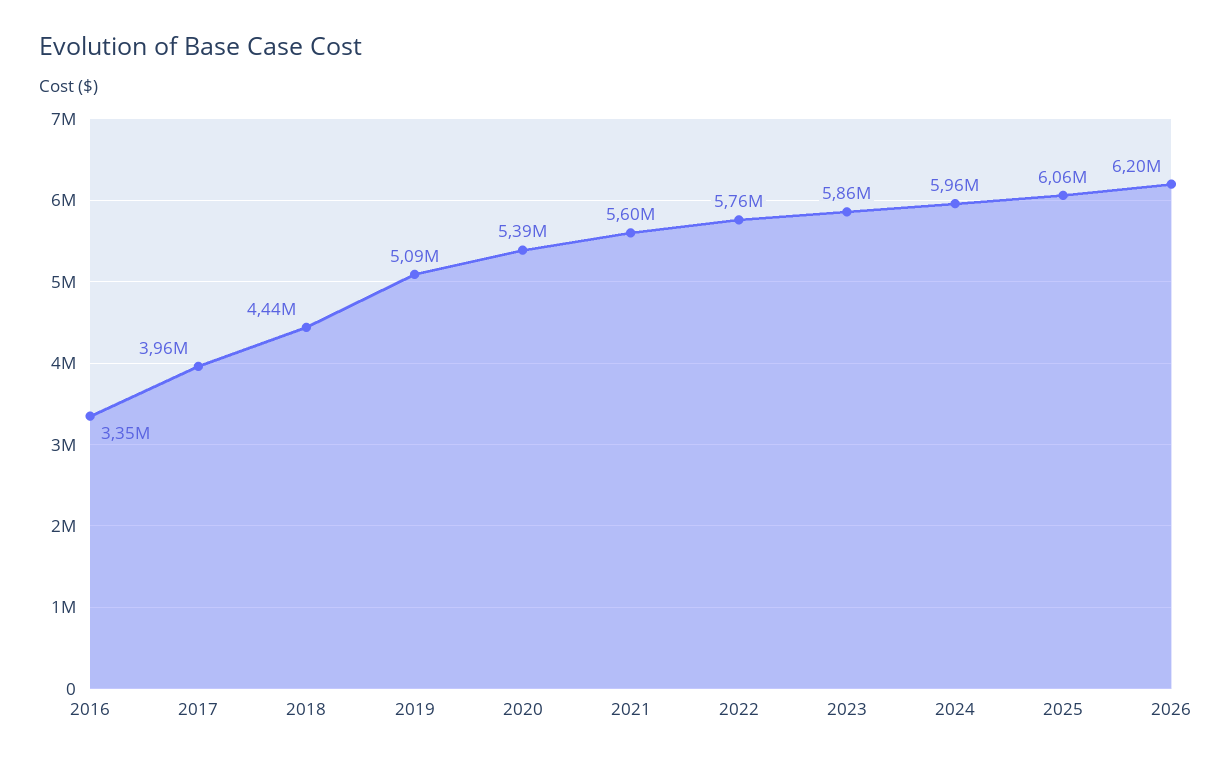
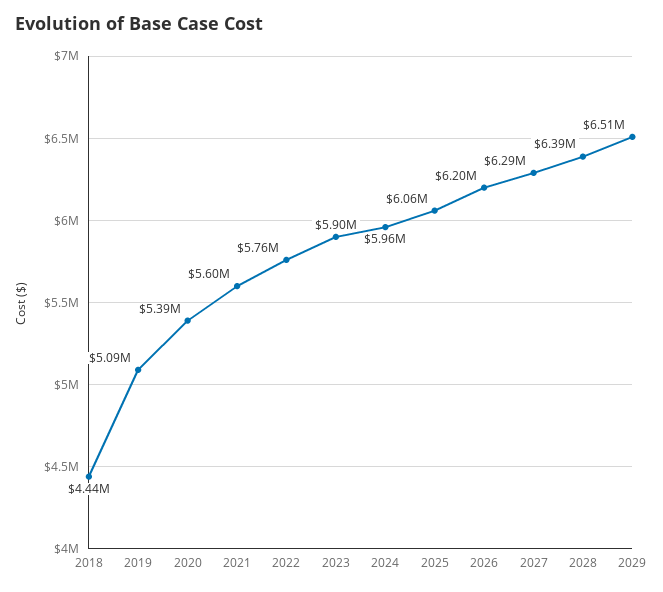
2016: 3350000 -> none
2017: 3960000 -> none
2023: 5860000 -> 5900000
2027: none -> 6290000
2028: none -> 6390000
2029: none -> 6510000

